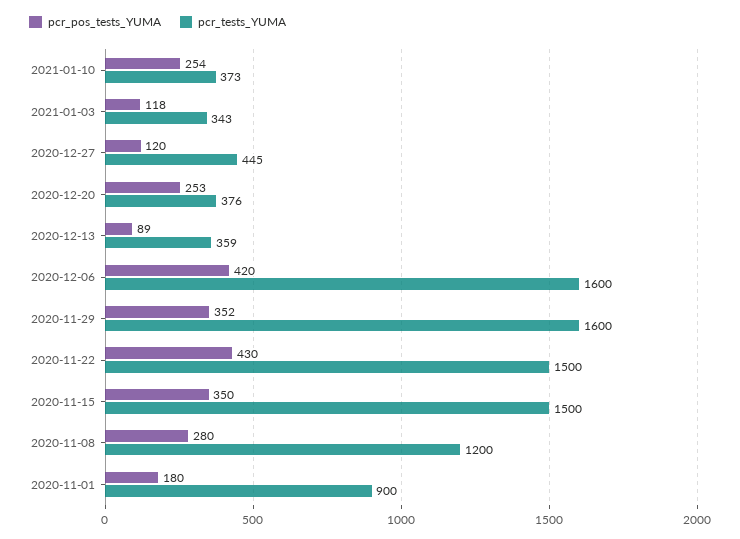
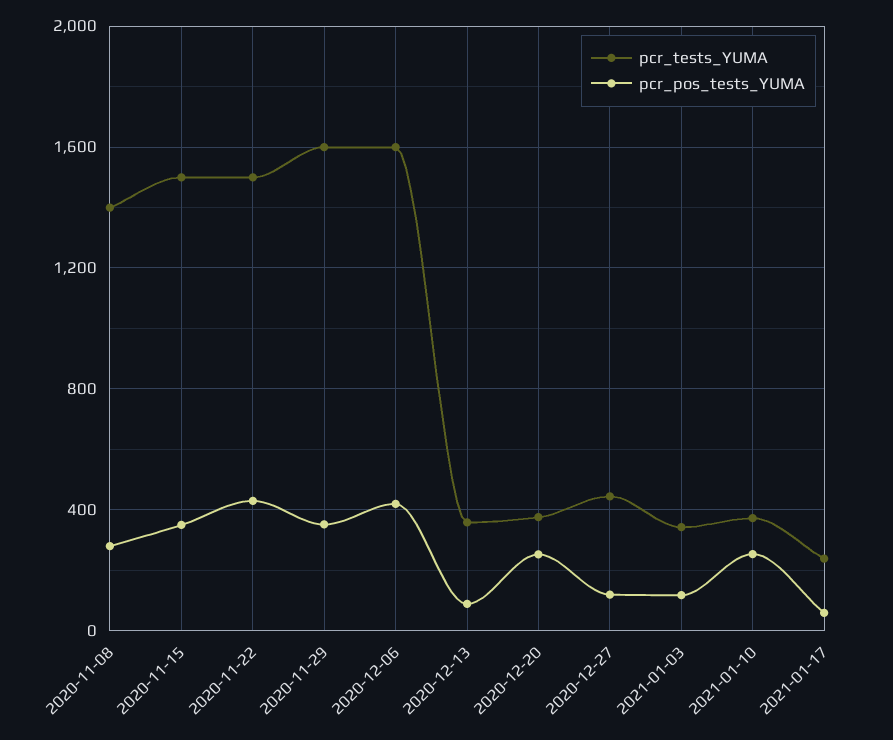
pcr_tests_YUMA, 2020-11-08: 1200 -> 1400
pcr_pos_tests_YUMA, 2020-11-01: 180 -> none
pcr_tests_YUMA, 2020-11-01: 900 -> none
pcr_tests_YUMA, 2021-01-17: none -> 250
pcr_pos_tests_YUMA, 2021-01-17: none -> 50

